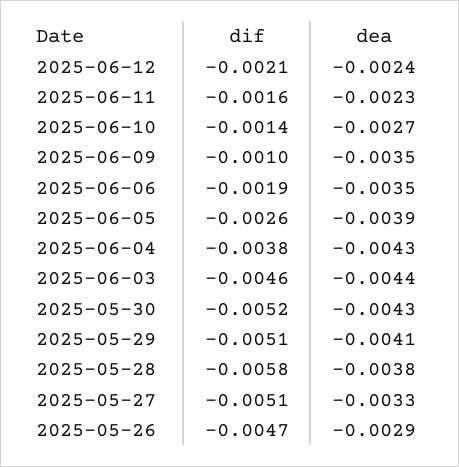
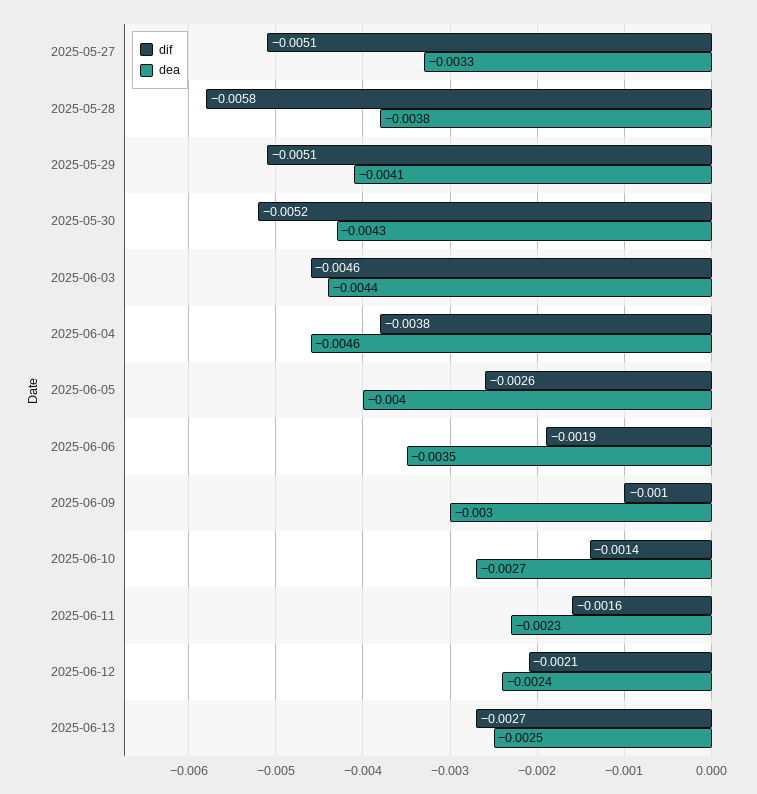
dea, 2025-06-09: -0.0035 -> -0.003
dea, 2025-06-05: -0.0039 -> -0.004
dea, 2025-06-04: -0.0043 -> -0.0046
dif, 2025-05-26: -0.0047 -> none
dea, 2025-05-26: -0.0029 -> none
dif, 2025-06-13: none -> -0.0027
dea, 2025-06-13: none -> -0.0025

